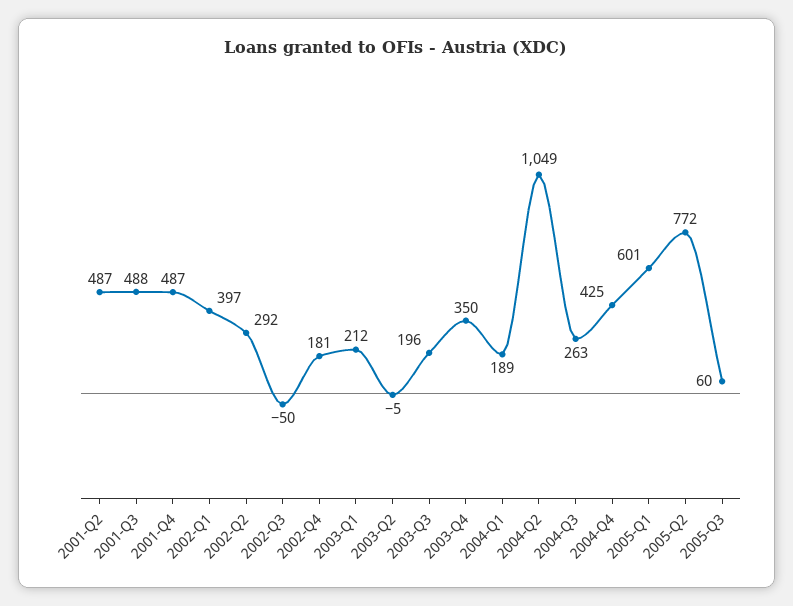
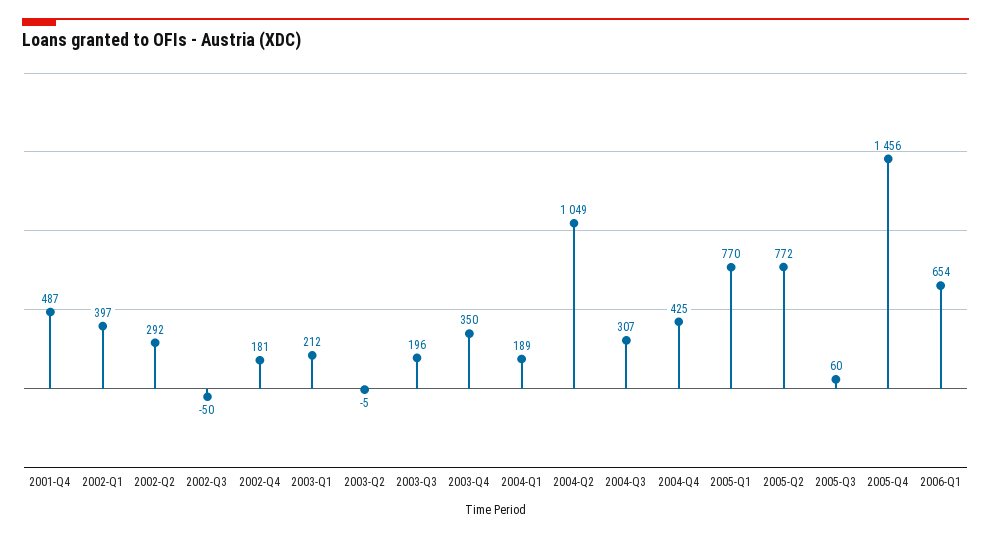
2001-Q2: 487 -> none
2001-Q3: 488 -> none
2004-Q3: 263 -> 307
2005-Q1: 601 -> 770
2005-Q4: none -> 1456
2006-Q1: none -> 654

